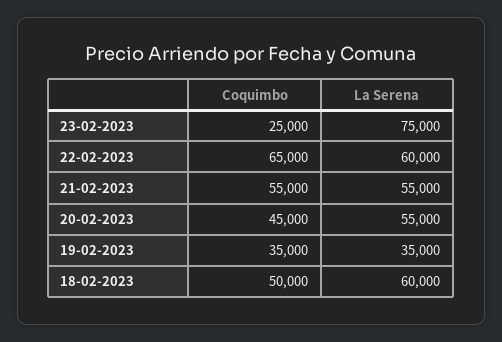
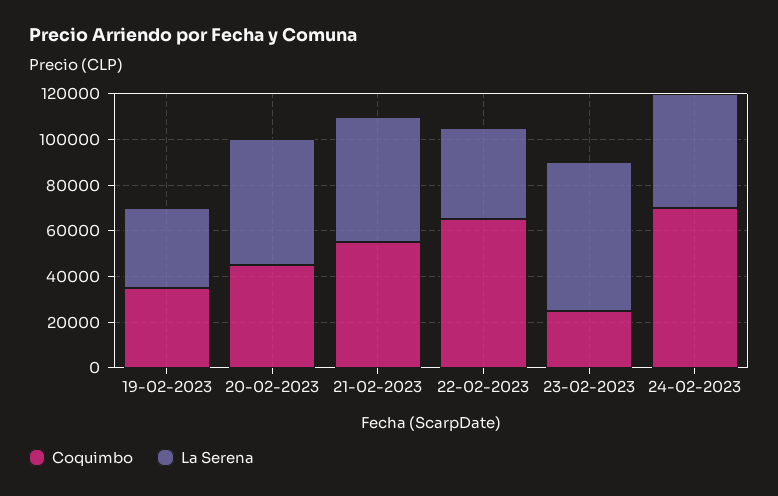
La Serena, 23-02-2023: 75000 -> 65000
La Serena, 22-02-2023: 60000 -> 40000
Coquimbo, 18-02-2023: 50000 -> none
La Serena, 18-02-2023: 60000 -> none
Coquimbo, 24-02-2023: none -> 70000
La Serena, 24-02-2023: none -> 50000

